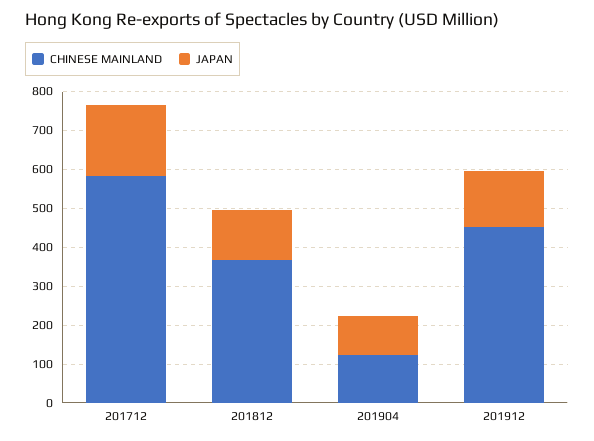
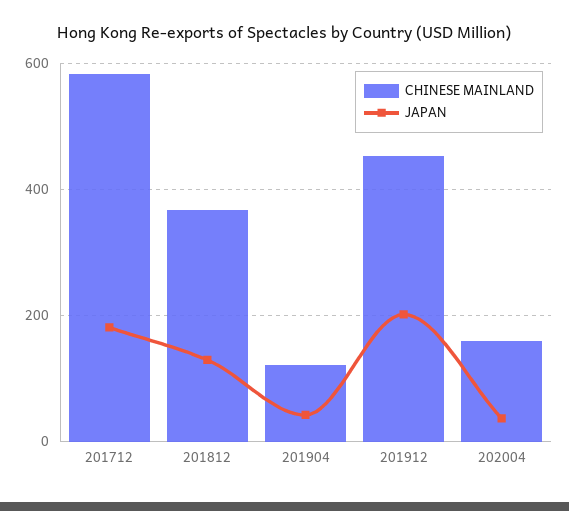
JAPAN, 201904: 100 -> 40
JAPAN, 201912: 150 -> 200
CHINESE MAINLAND, 202004: none -> 160
JAPAN, 202004: none -> 40

